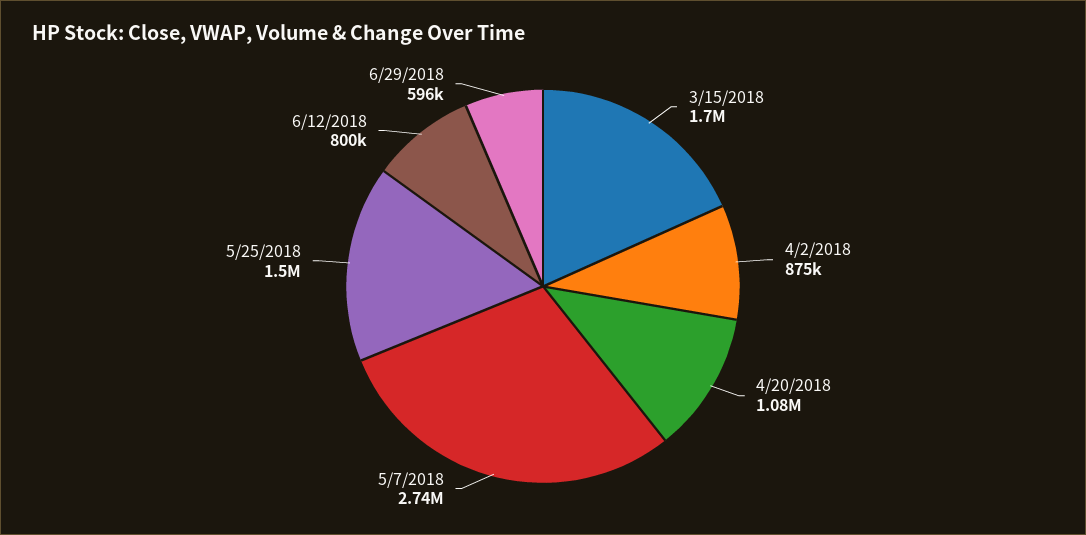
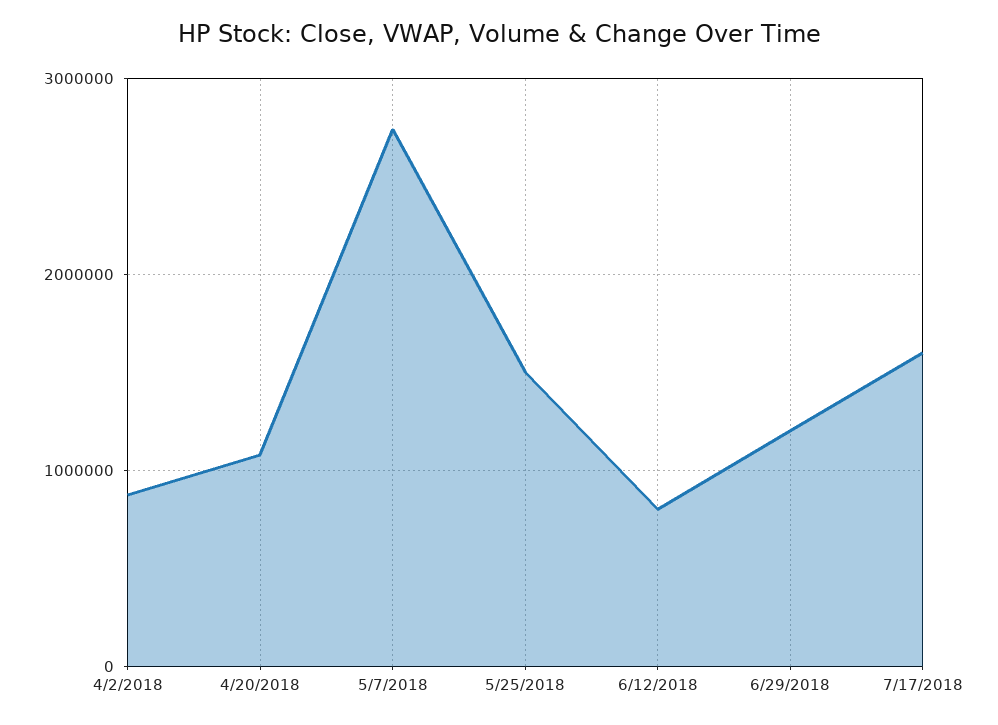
3/15/2018: 1700000 -> none
6/29/2018: 596000 -> 1200000
7/17/2018: none -> 1600000

